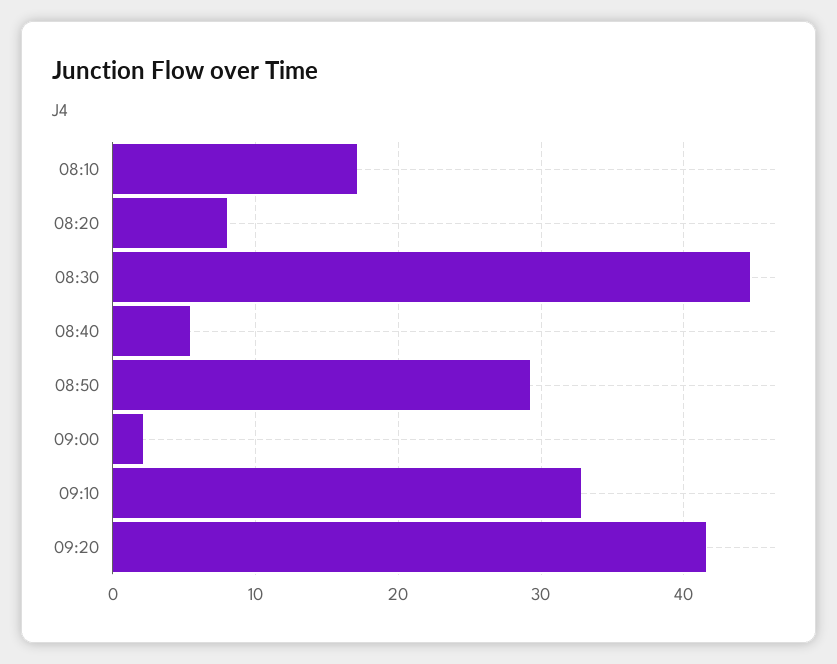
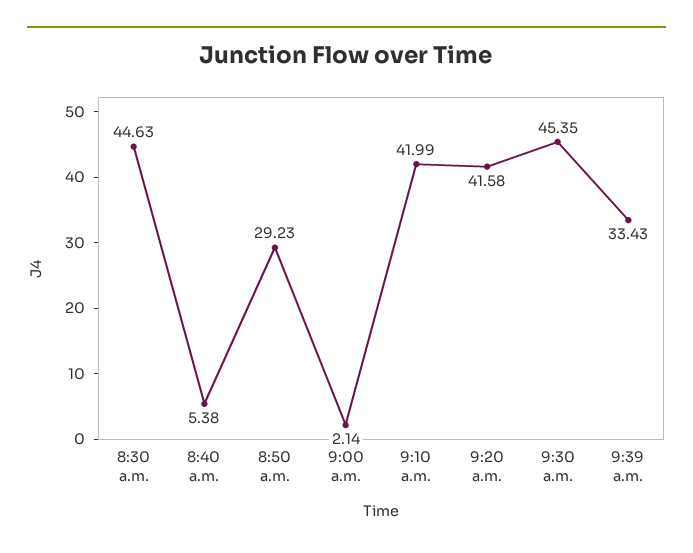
08:10: 17 -> none
08:20: 8 -> none
09:10: 33 -> 41.99
9:30 a.m.: none -> 45.35
9:39 a.m.: none -> 33.43

